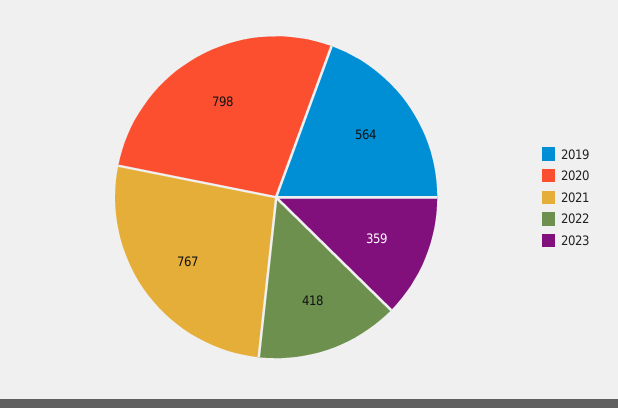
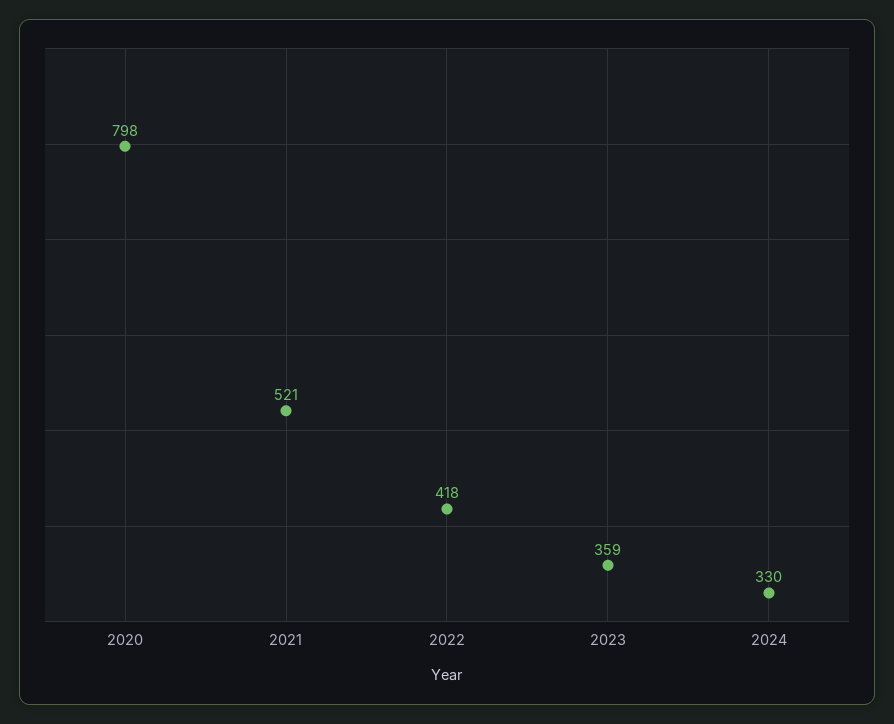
2019: 564 -> none
2021: 767 -> 521
2024: none -> 330

